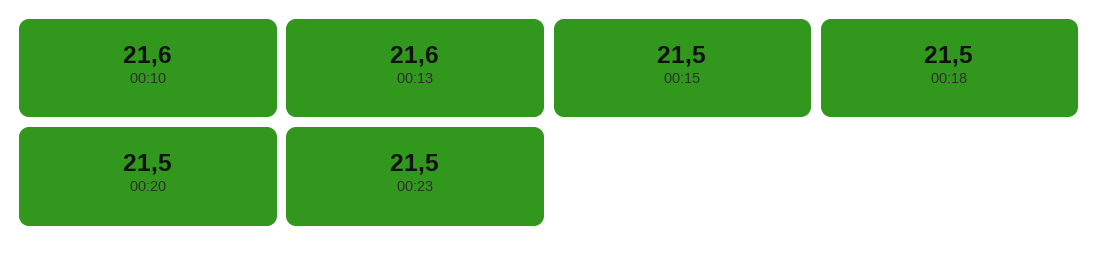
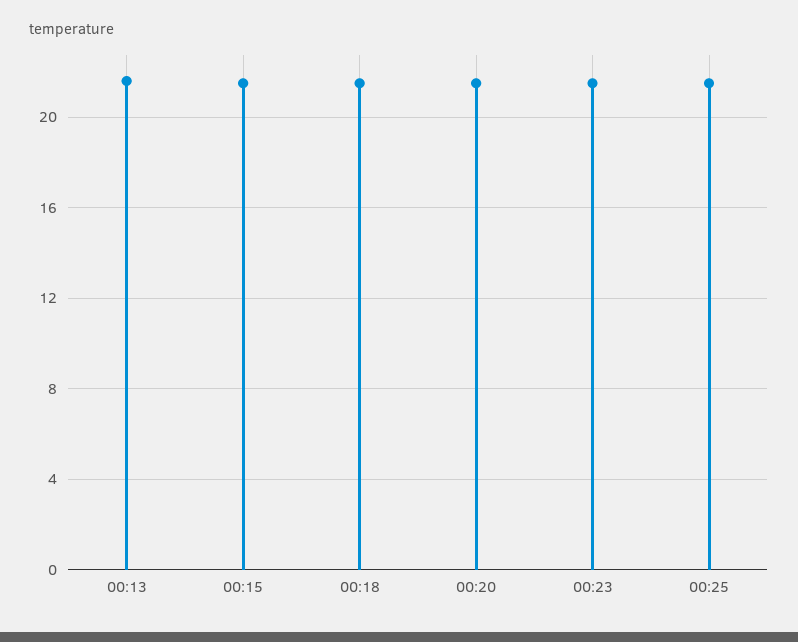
00:10: 21.6 -> none
00:25: none -> 21.5

